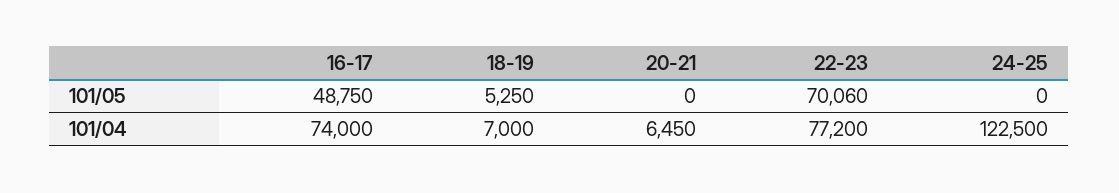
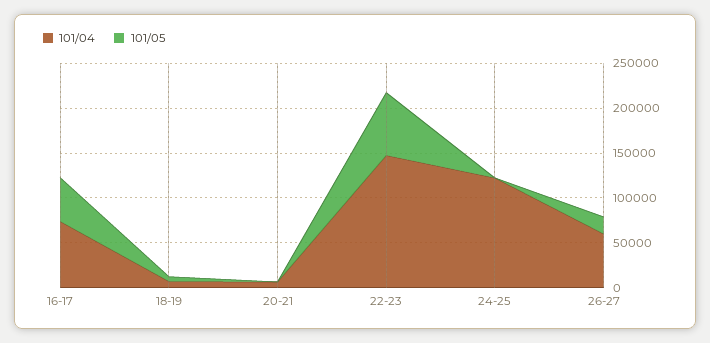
101/04, 22-23: 77200 -> 150000
101/04, 26-27: none -> 60000
101/05, 26-27: none -> 20000

